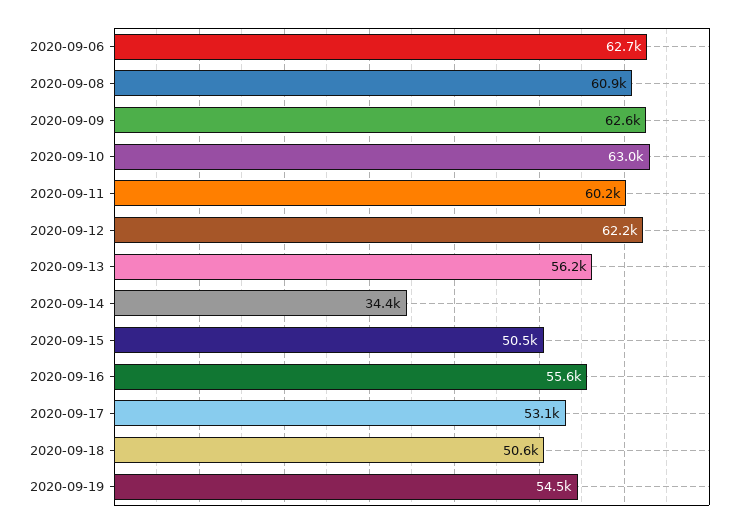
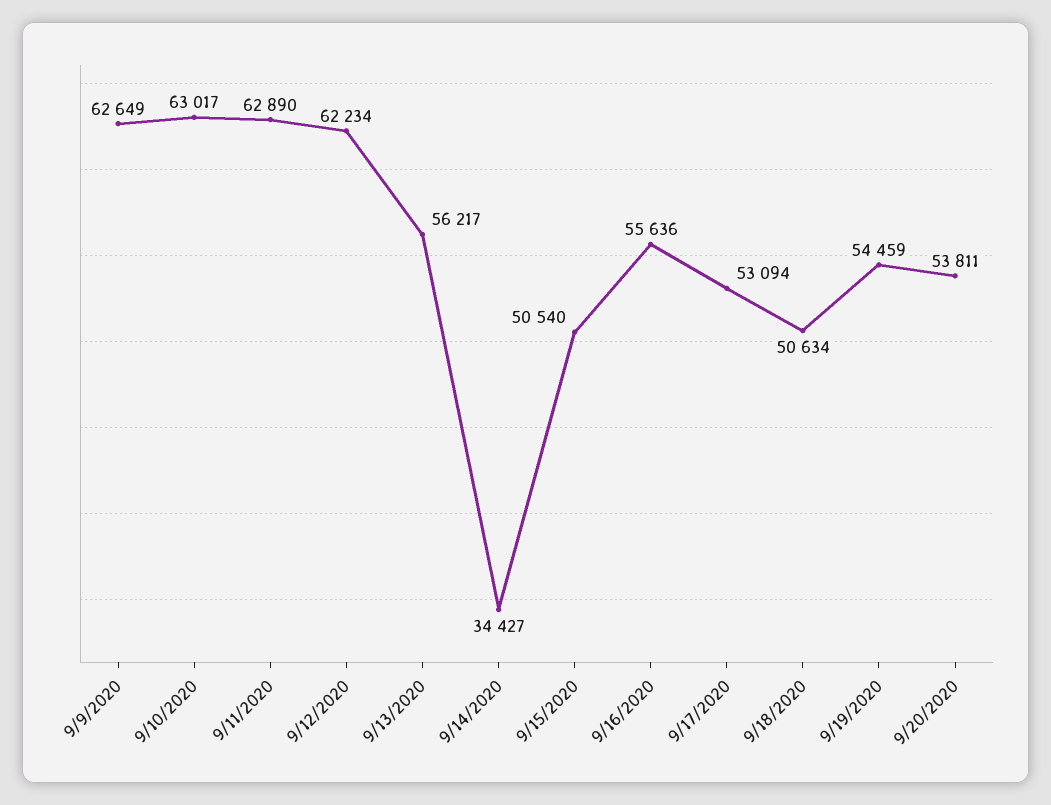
2020-09-06: 62700 -> none
2020-09-08: 60900 -> none
2020-09-11: 60200 -> 62890
9/20/2020: none -> 53811

